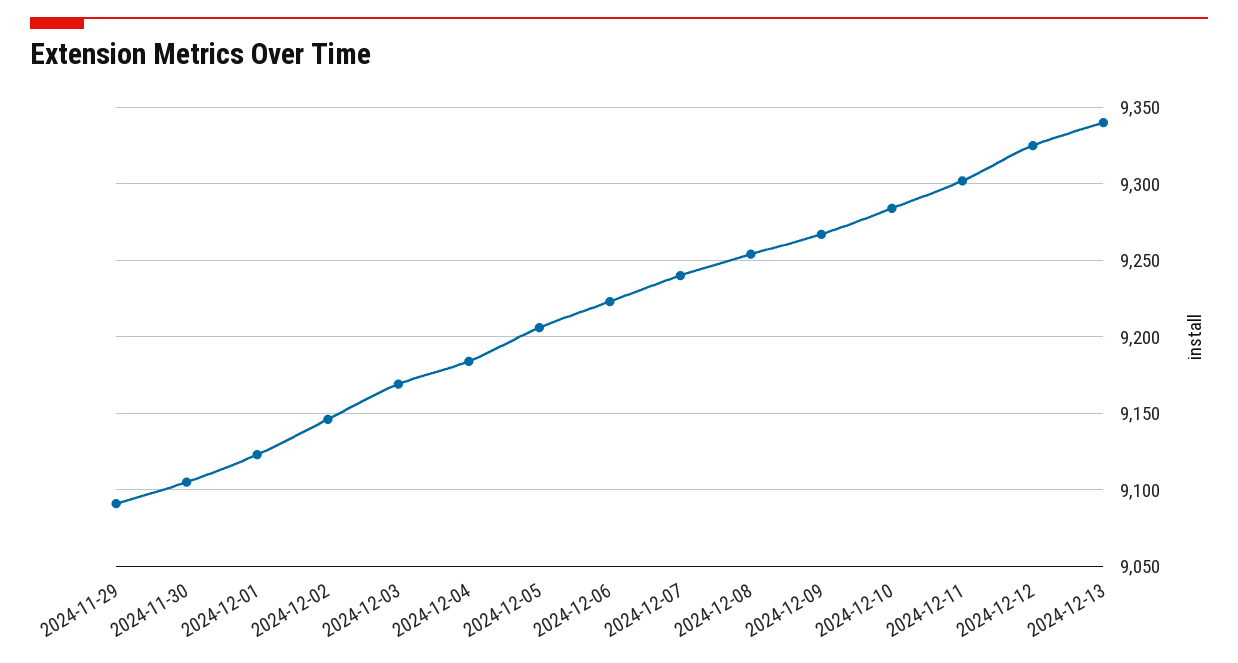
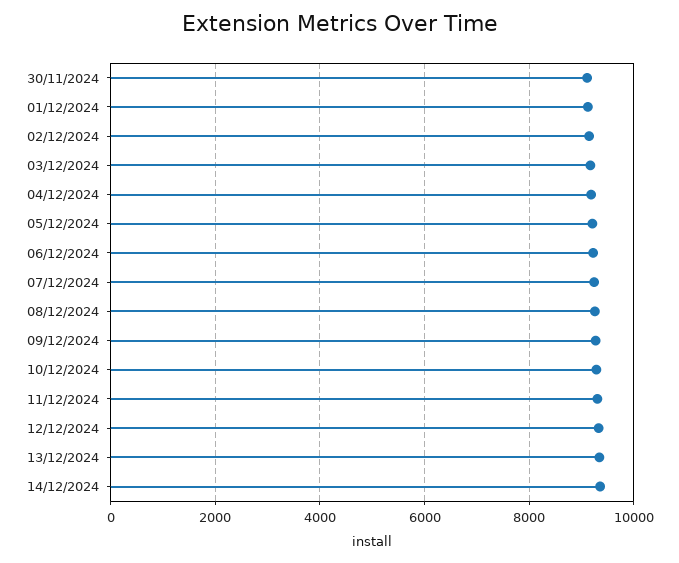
2024-11-29: 9090 -> none
14/12/2024: none -> 9400

